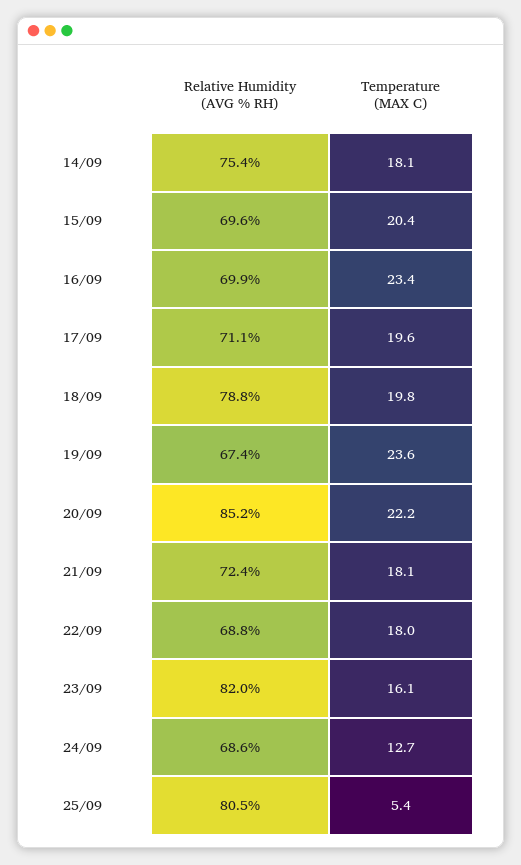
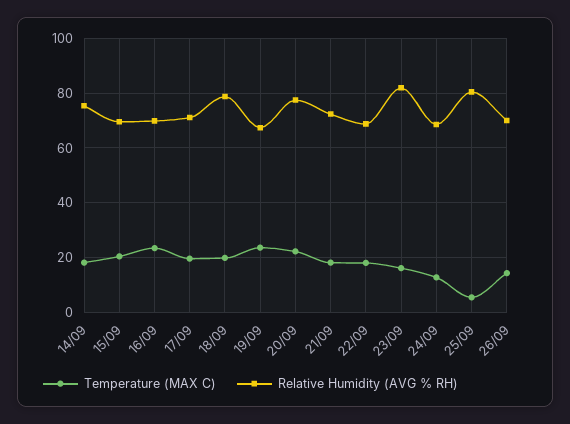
Relative Humidity (AVG % RH), 20/09: 85.2 -> 77.5
Temperature (MAX C), 26/09: none -> 15
Relative Humidity (AVG % RH), 26/09: none -> 70

